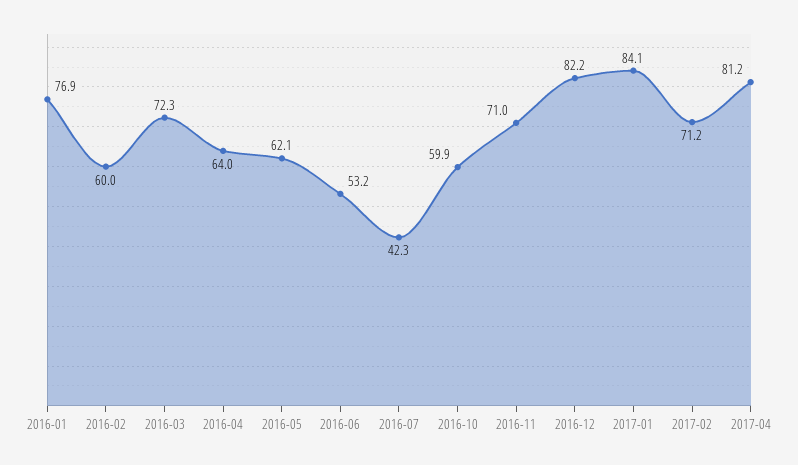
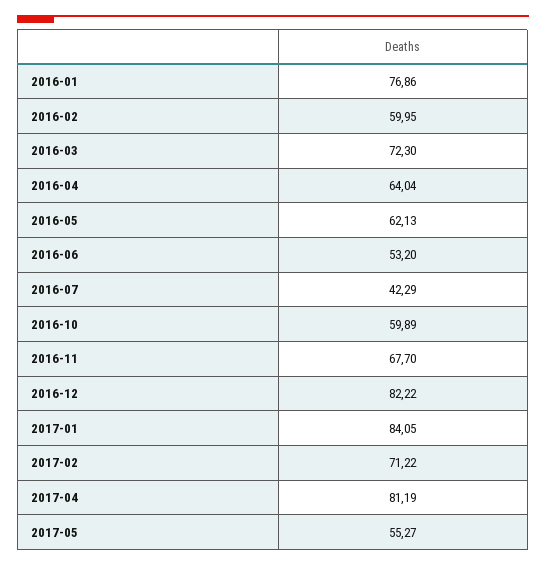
2016-11: 71 -> 67.7
2017-05: none -> 55.27

